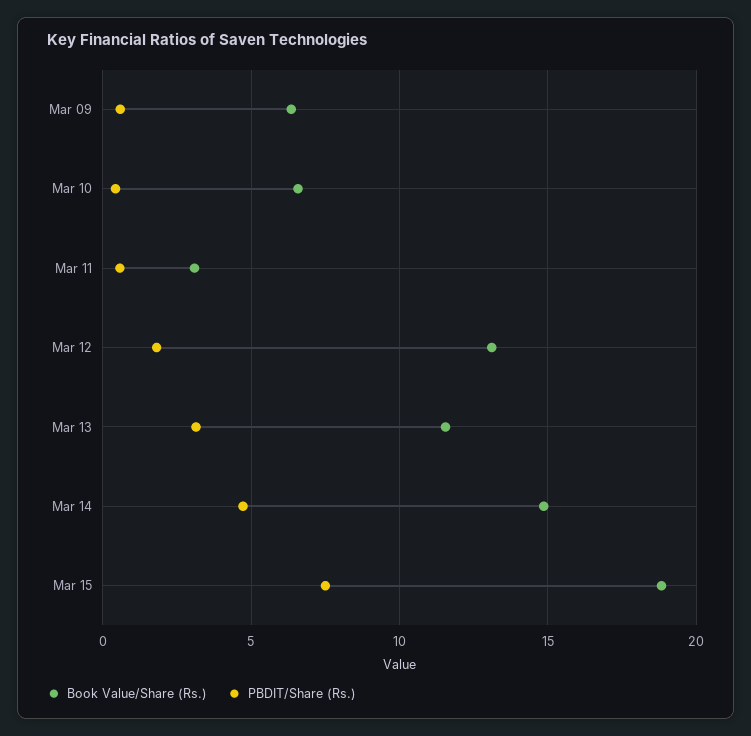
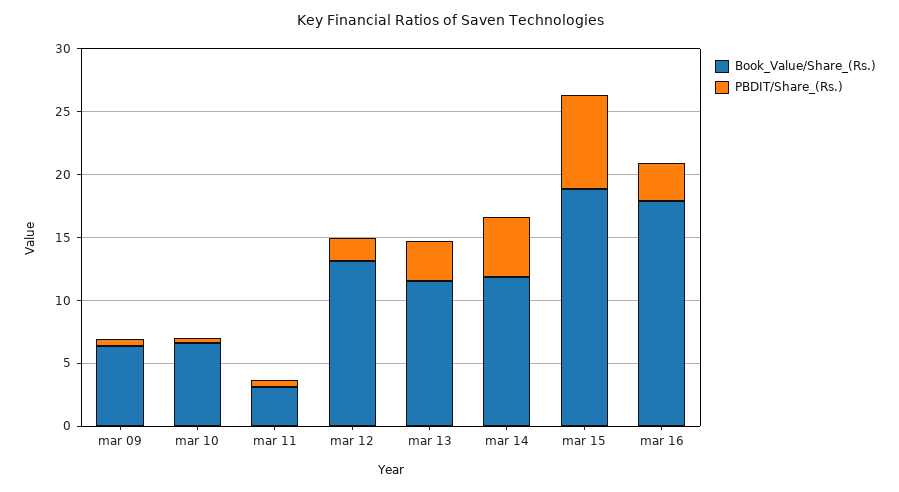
Book Value/Share (Rs.), Mar 14: 15 -> 12
Book Value/Share (Rs.), mar 16: none -> 18
PBDIT/Share (Rs.), mar 16: none -> 3

